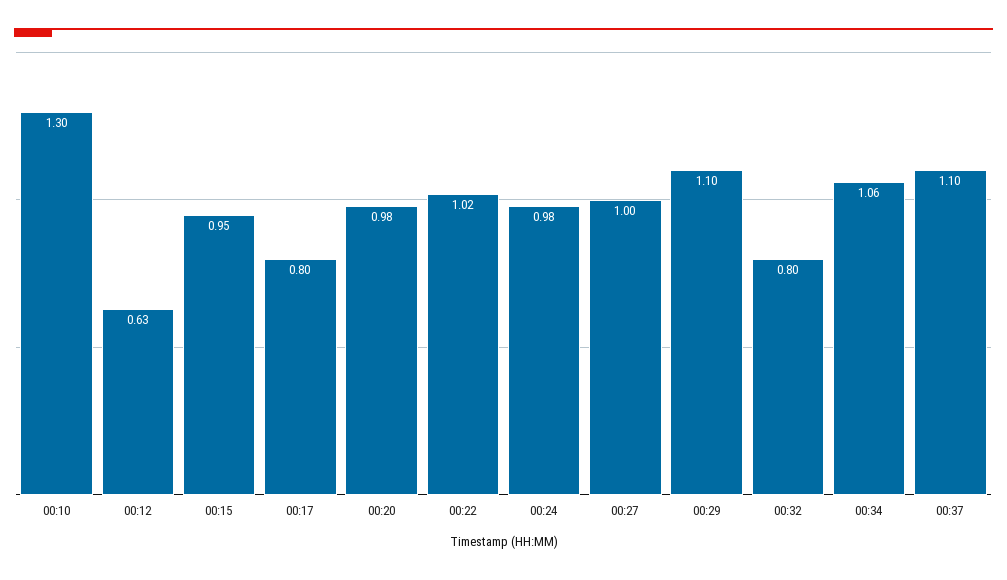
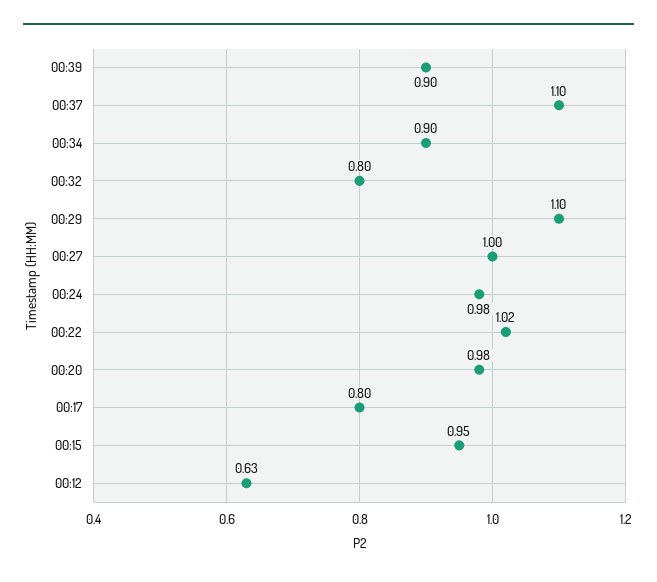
00:10: 1.3 -> none
00:34: 1.06 -> 0.9
00:39: none -> 0.9

